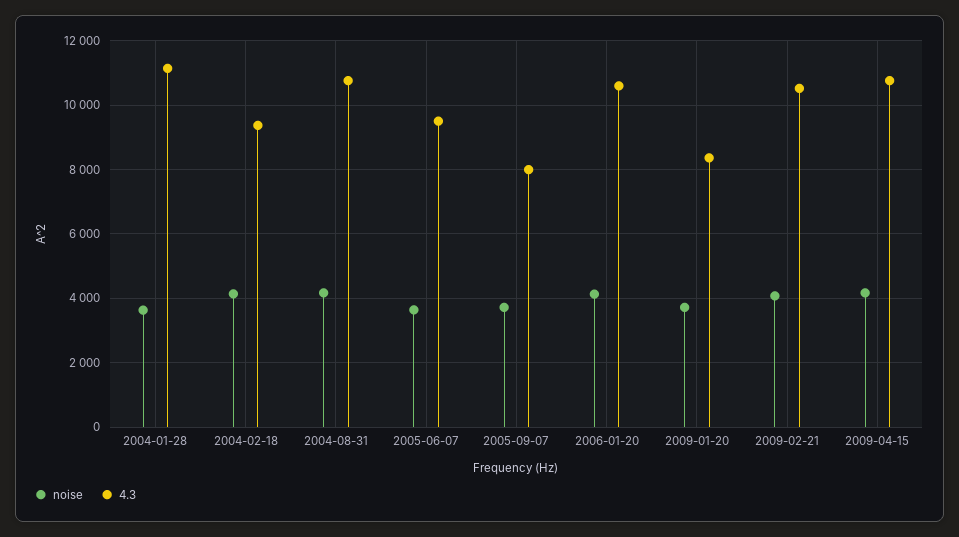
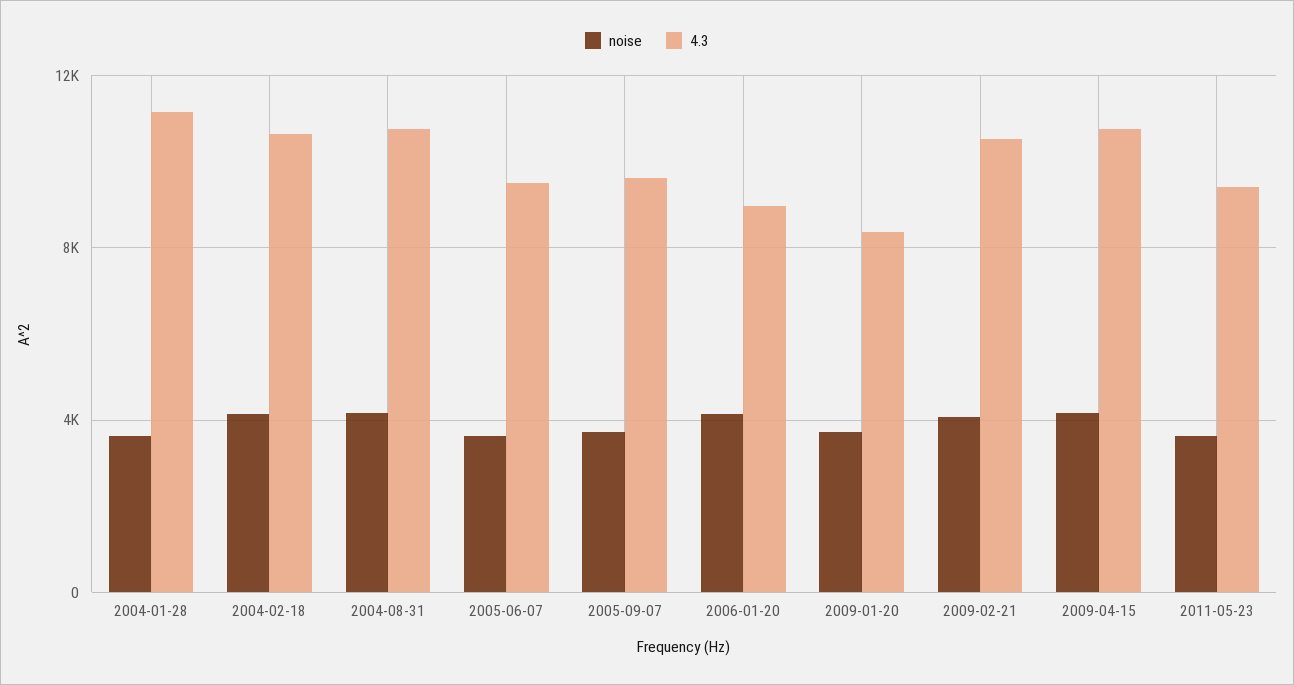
4.3, 2004-02-18: 9400 -> 10500
4.3, 2005-09-07: 8000 -> 9500
4.3, 2006-01-20: 10600 -> 9000
noise, 2011-05-23: none -> 3500
4.3, 2011-05-23: none -> 9500

